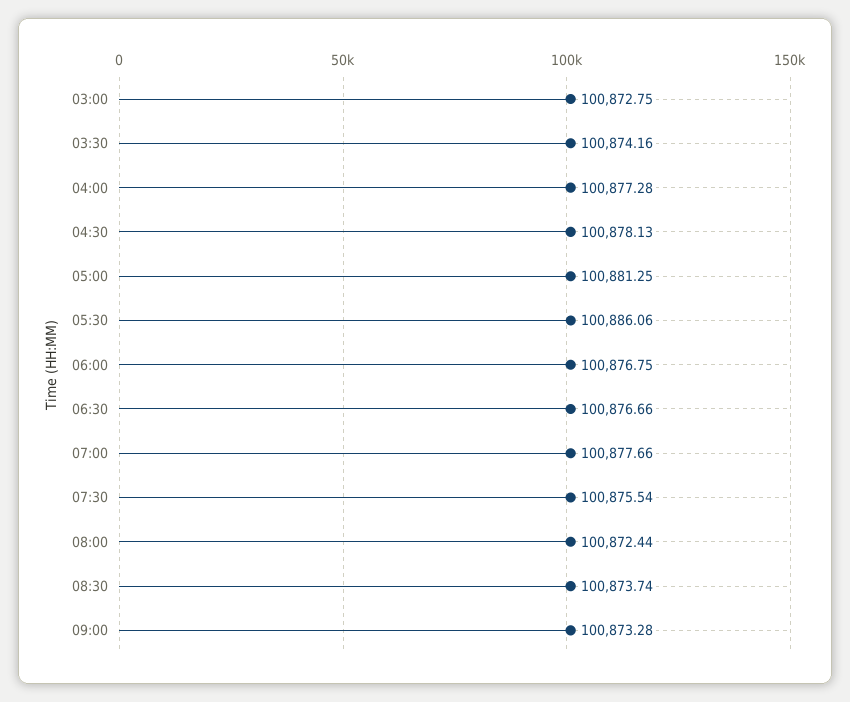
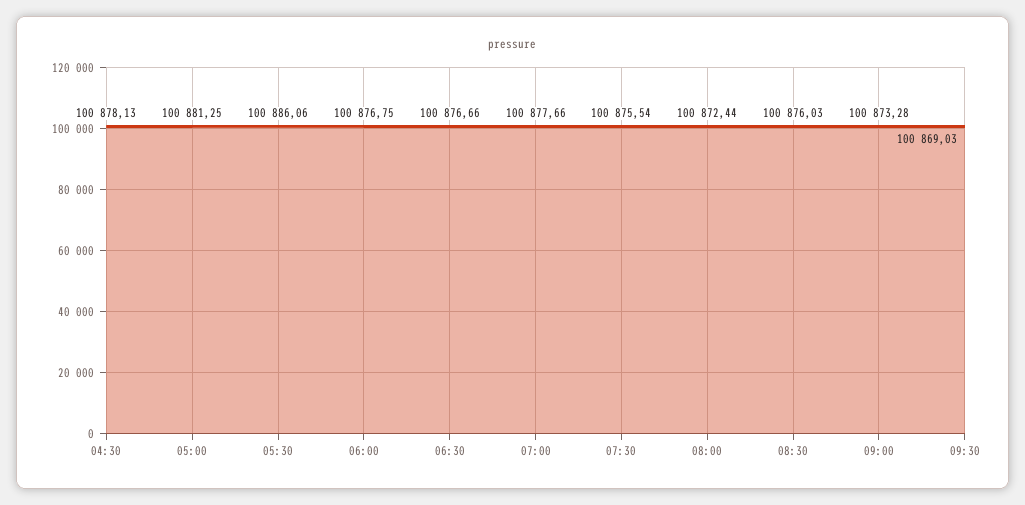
03:00: 100872.75 -> none
03:30: 100874.16 -> none
04:00: 100877.28 -> none
08:30: 100873.74 -> 100876.03
09:30: none -> 100869.03

